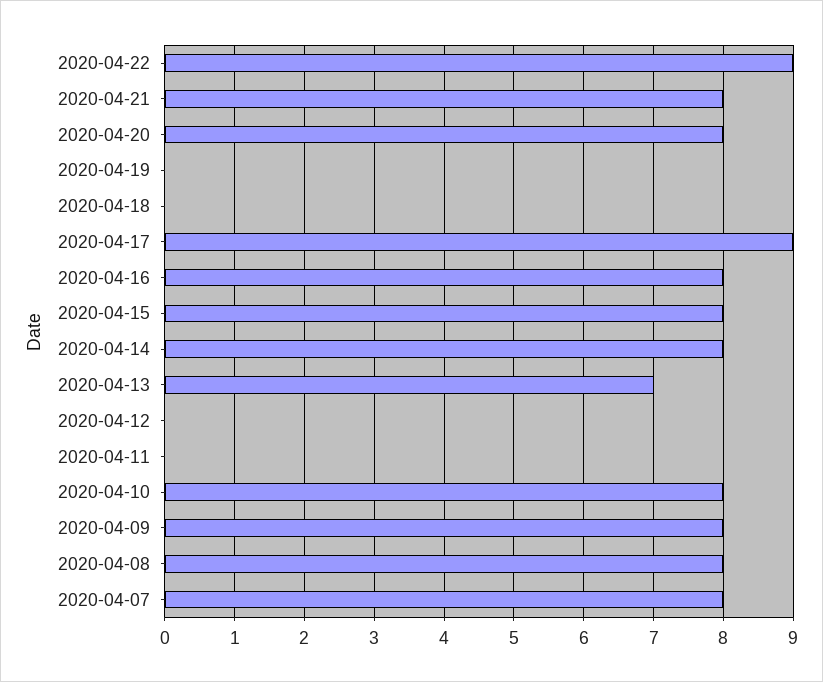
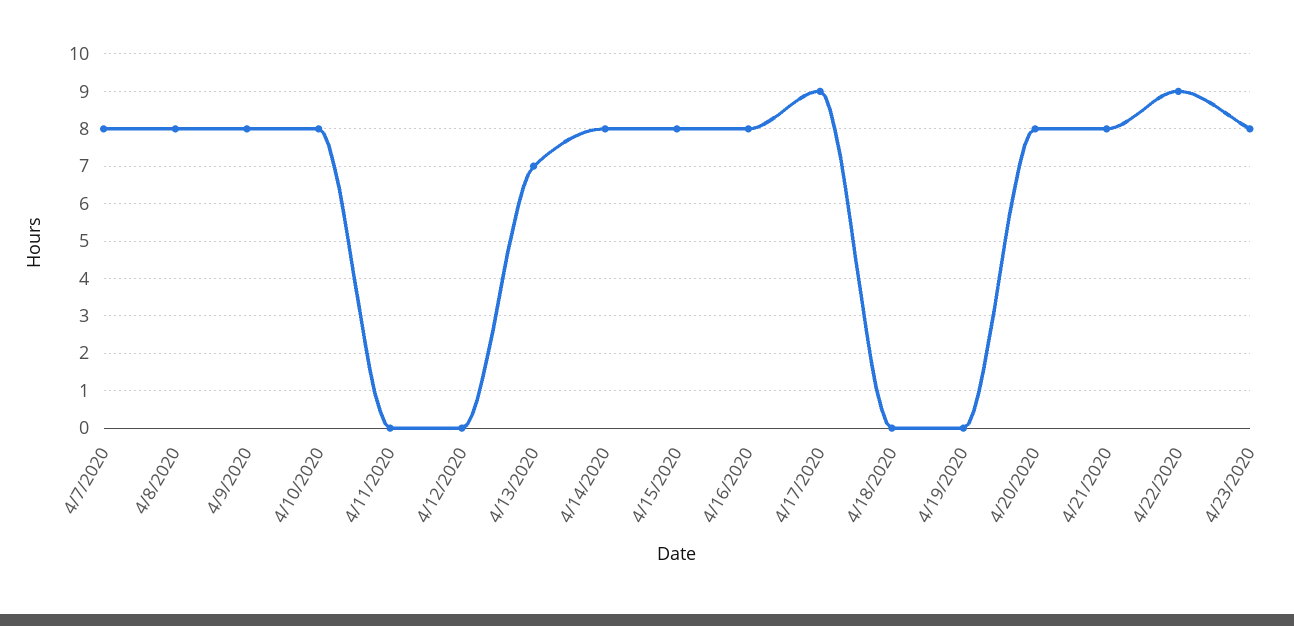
4/23/2020: none -> 8

